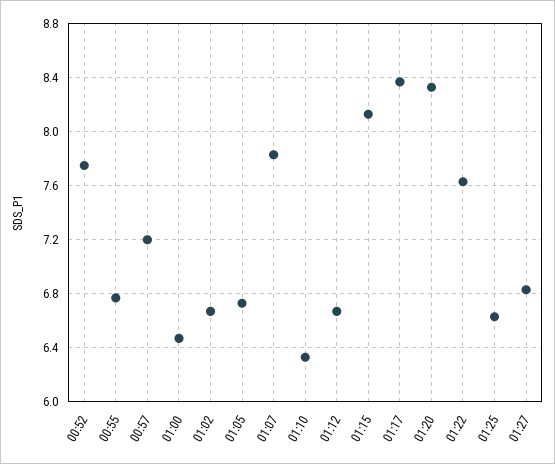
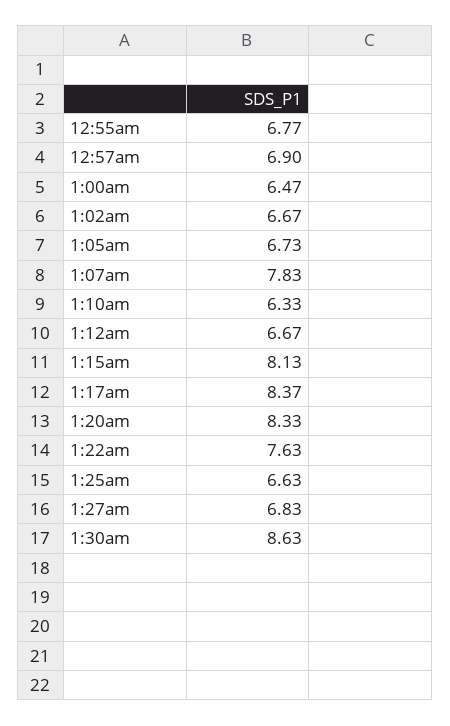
00:52: 7.75 -> none
00:57: 7.2 -> 6.9
1:30am: none -> 8.63

